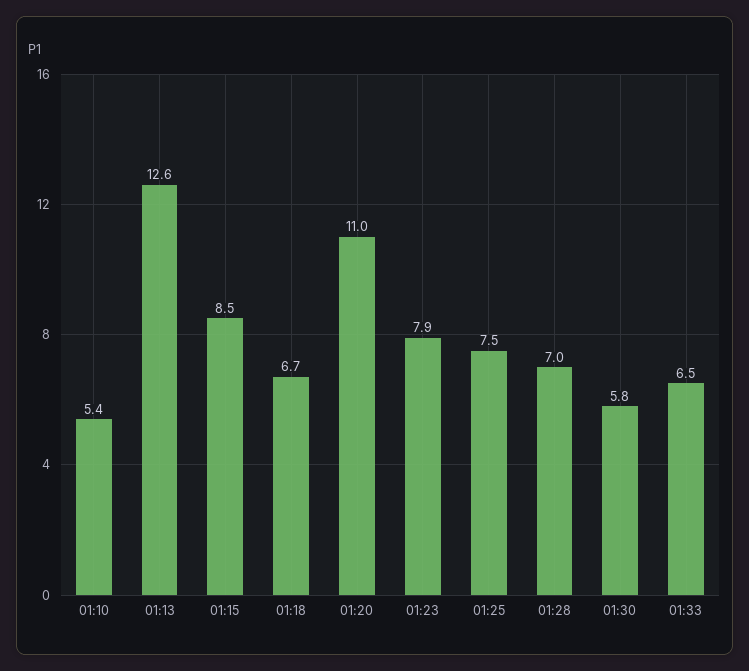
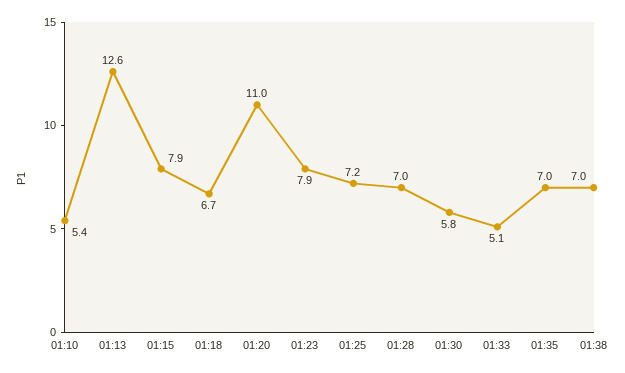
01:15: 8.5 -> 7.9
01:25: 7.5 -> 7.2
01:33: 6.5 -> 5.1
01:35: none -> 7
01:38: none -> 7

